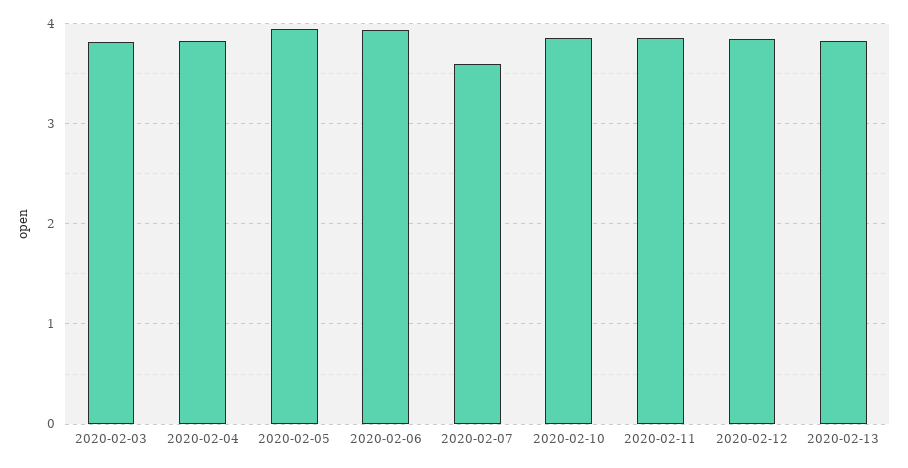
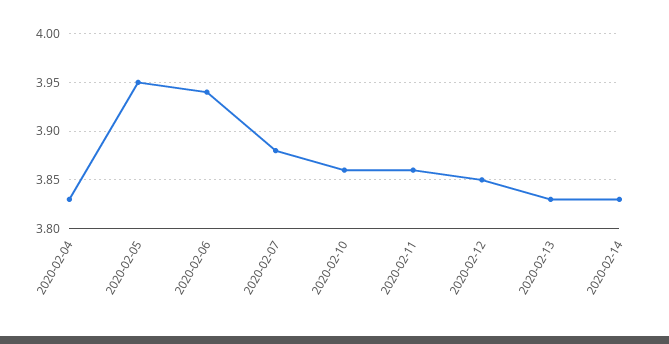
2020-02-03: 3.8 -> none
2020-02-07: 3.6 -> 3.88
2020-02-14: none -> 3.83

